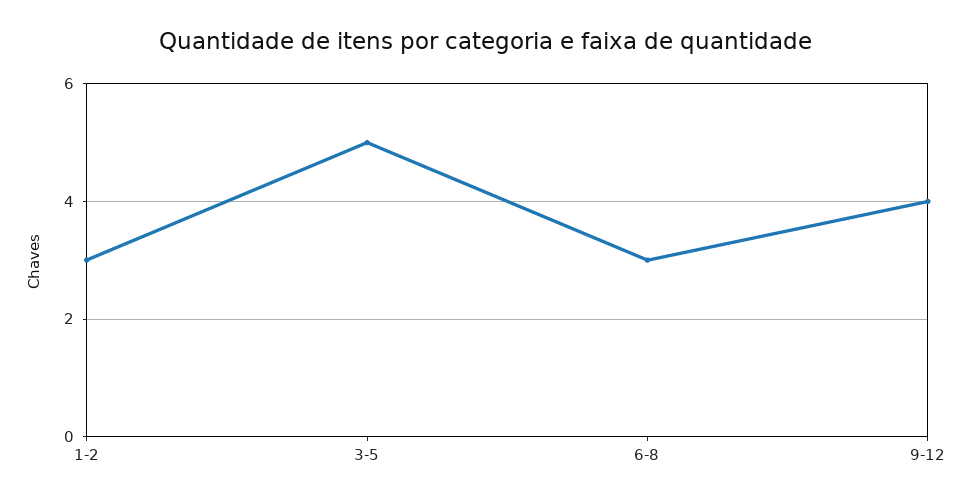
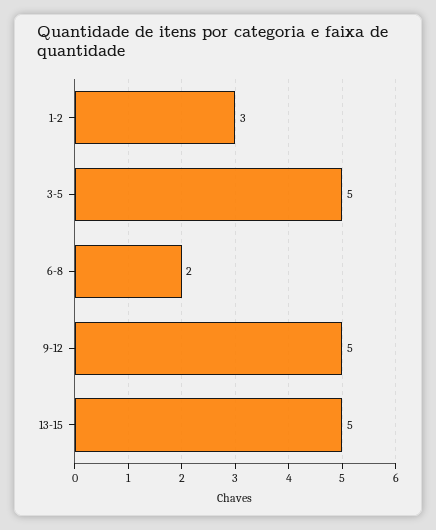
6-8: 3 -> 2
9-12: 4 -> 5
13-15: none -> 5

